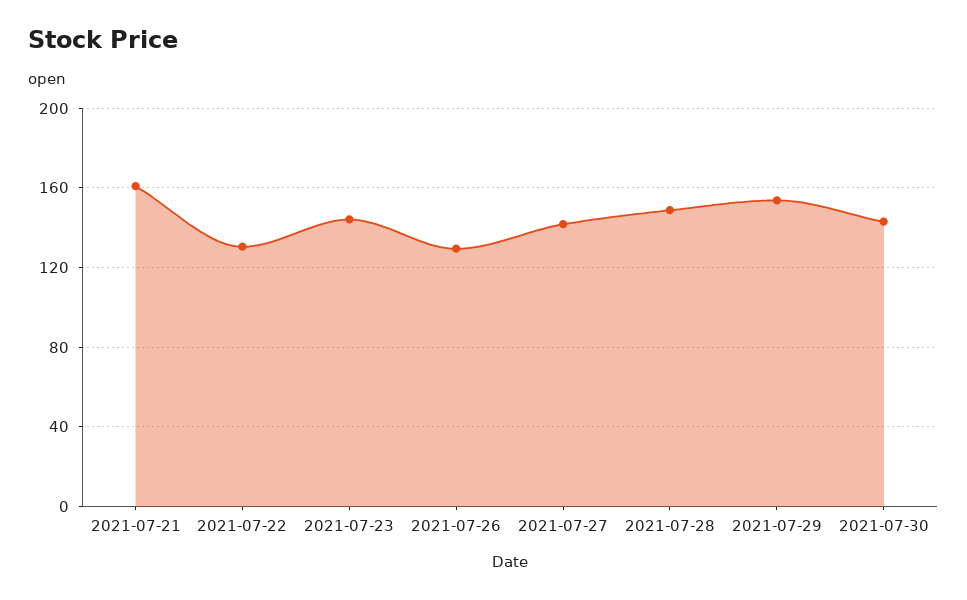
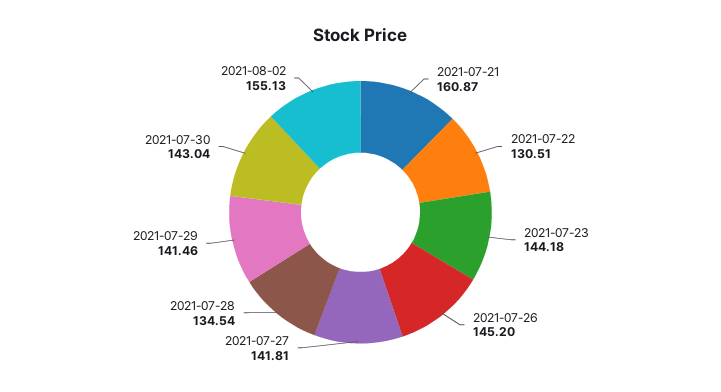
2021-07-26: 130 -> 145.2
2021-07-28: 150 -> 134.54
2021-07-29: 155 -> 141.46
2021-08-02: none -> 155.13

